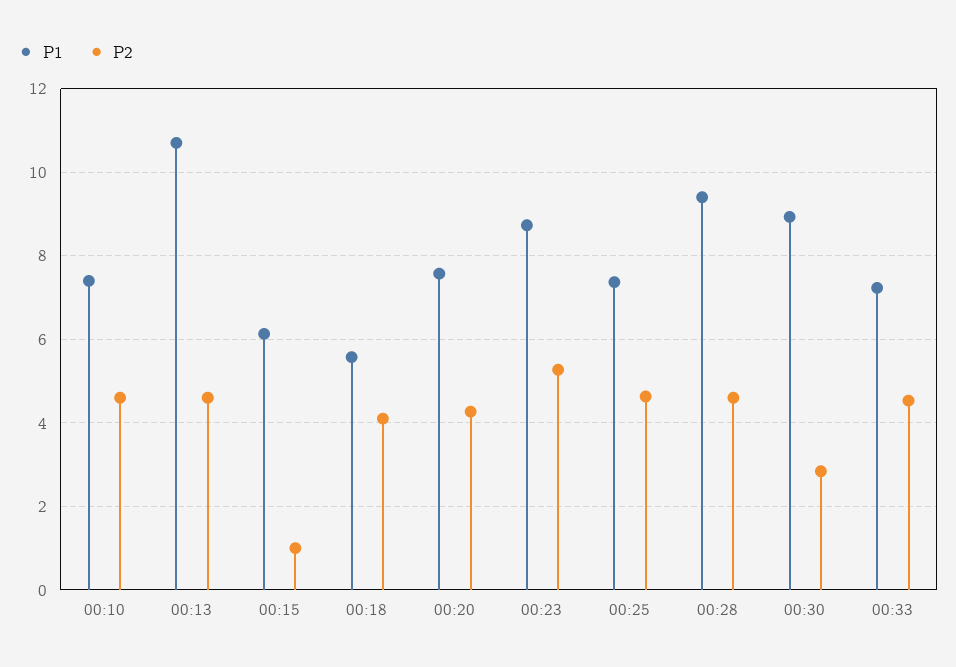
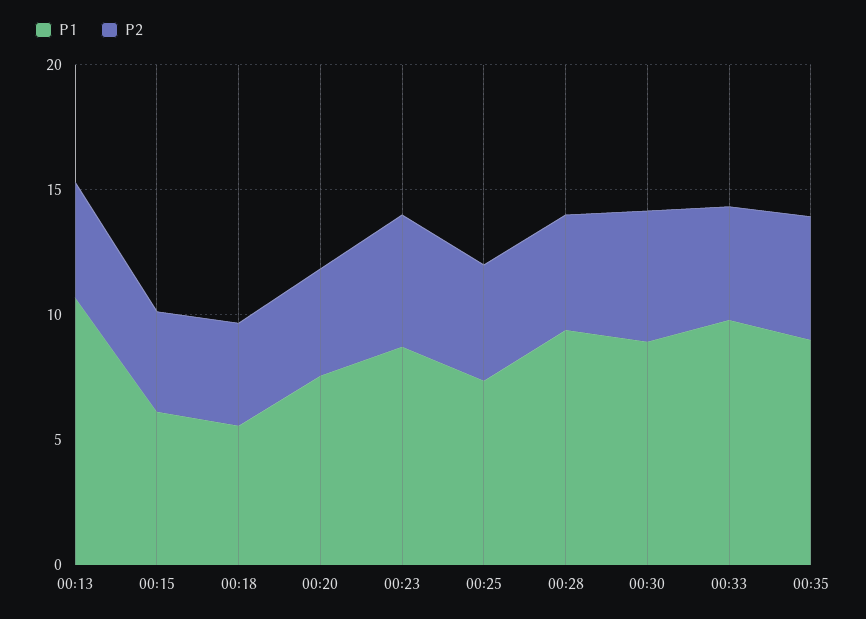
P1, 00:10: 7.4 -> none
P2, 00:10: 4.6 -> none
P2, 00:15: 1 -> 4
P2, 00:30: 2.8 -> 5
P1, 00:33: 7.2 -> 10
P1, 00:35: none -> 9
P2, 00:35: none -> 5

